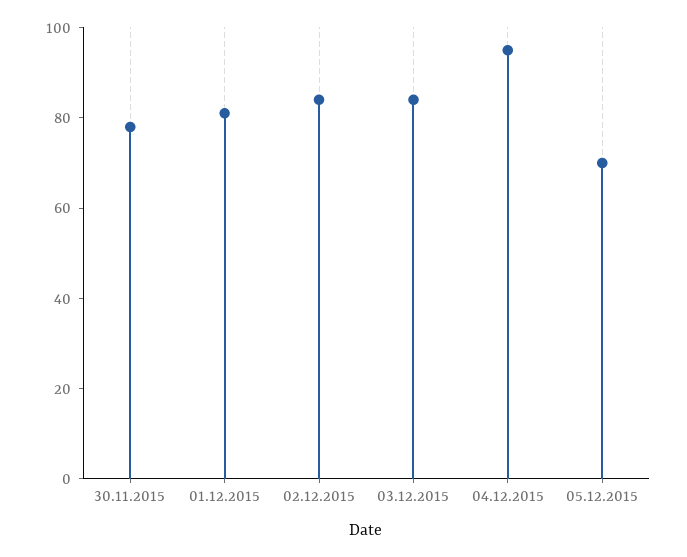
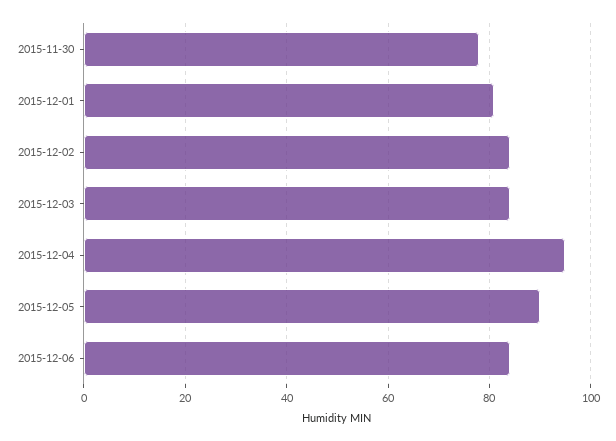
05.12.2015: 70 -> 90
2015-12-06: none -> 85

